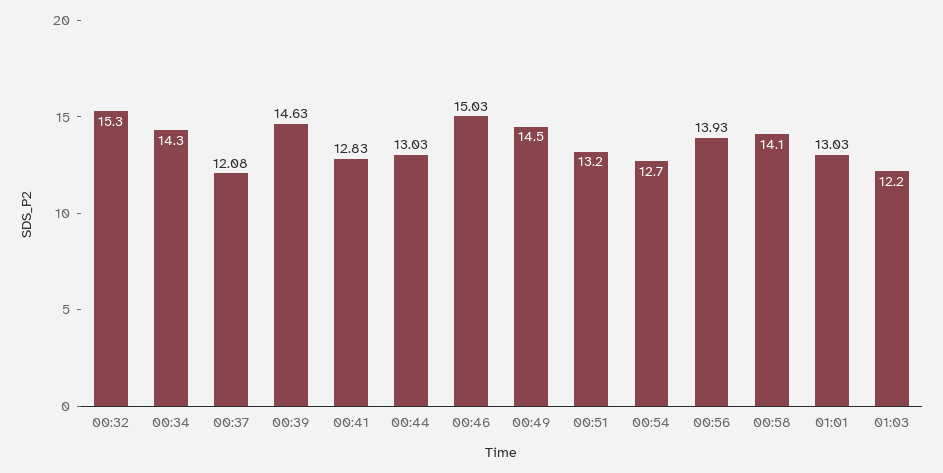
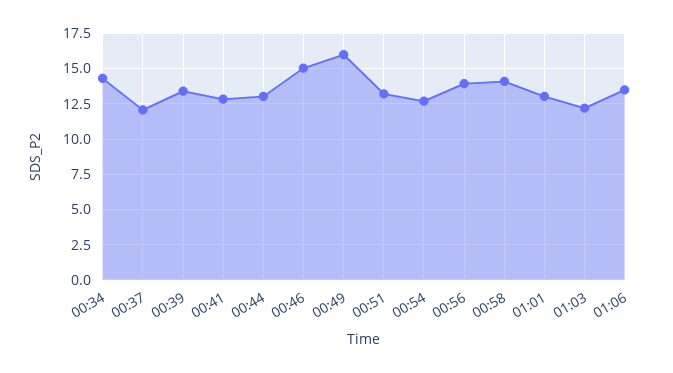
00:32: 15.3 -> none
00:39: 14.63 -> 13.5
00:49: 14.5 -> 16
01:06: none -> 13.5

